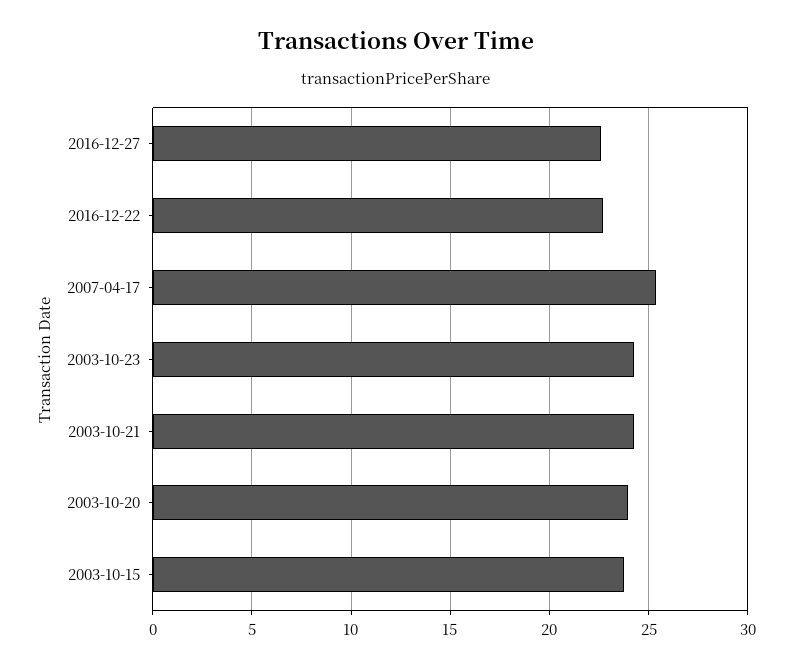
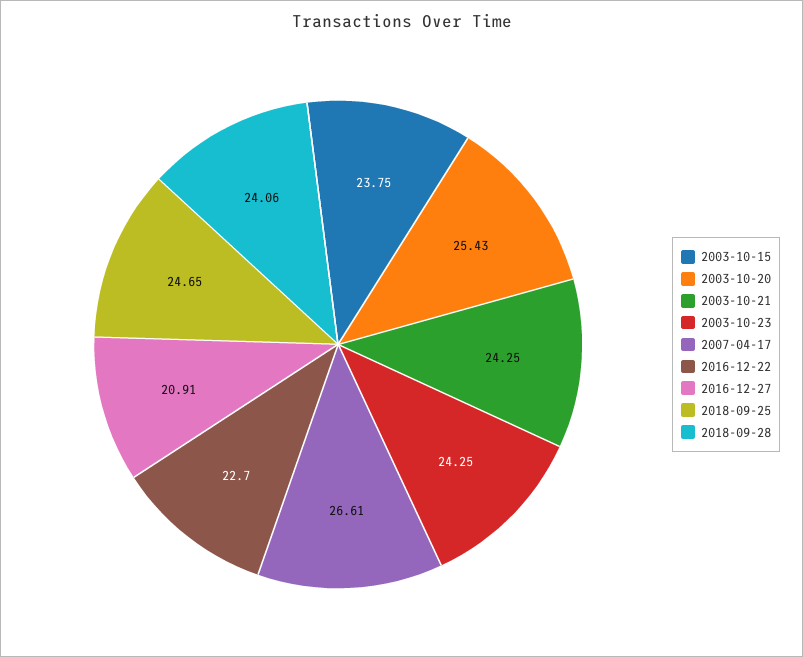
2016-12-27: 22.5 -> 20.91
2007-04-17: 25.5 -> 26.61
2003-10-20: 24 -> 25.43
2018-09-25: none -> 24.65
2018-09-28: none -> 24.06

